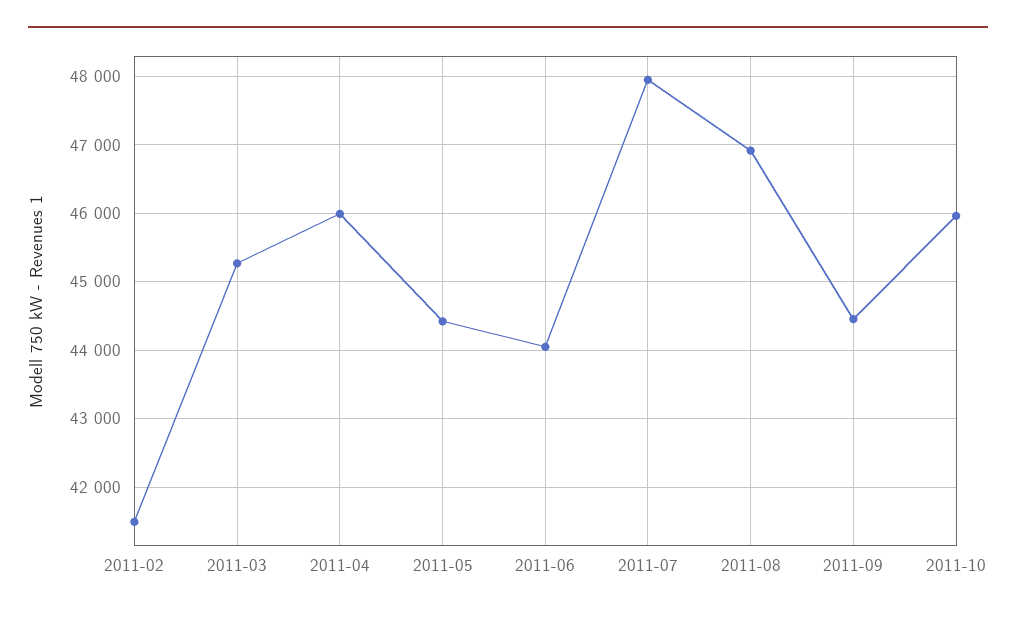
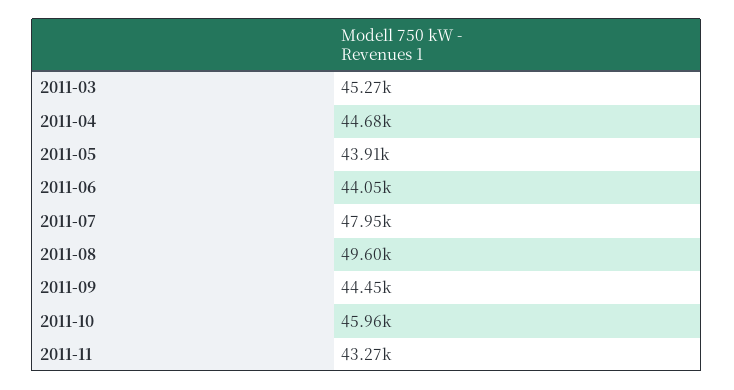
2011-02: 41500 -> none
2011-04: 46000 -> 44680
2011-05: 44400 -> 43910
2011-08: 46900 -> 49600
2011-11: none -> 43270

